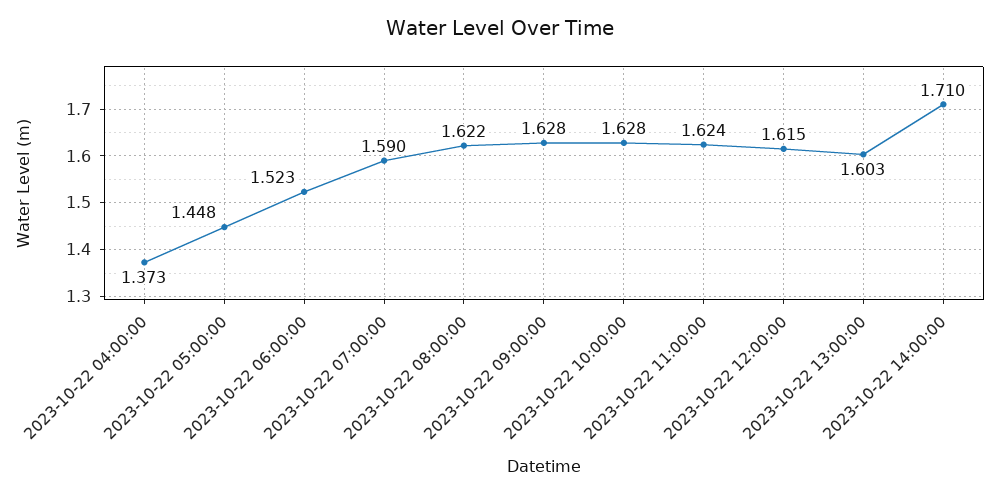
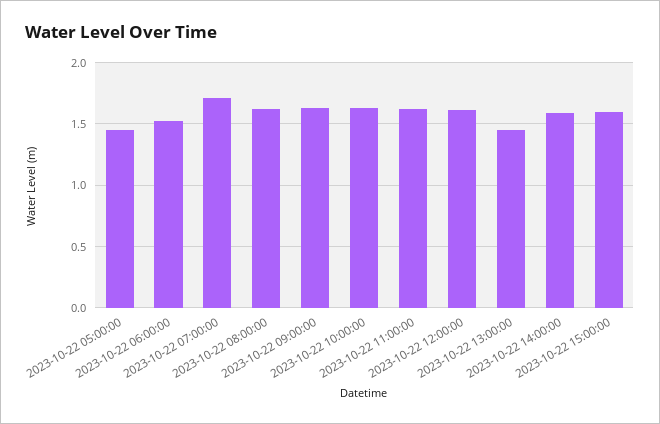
2023-10-22 04:00:00: 1.373 -> none
2023-10-22 07:00:00: 1.59 -> 1.7
2023-10-22 13:00:00: 1.603 -> 1.45
2023-10-22 14:00:00: 1.71 -> 1.6
2023-10-22 15:00:00: none -> 1.6

